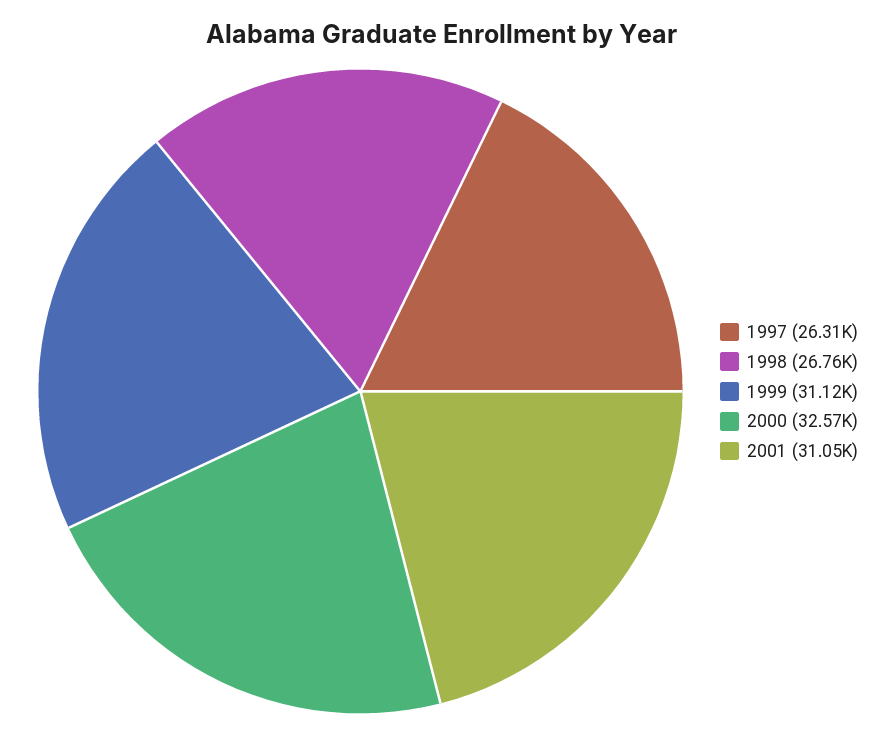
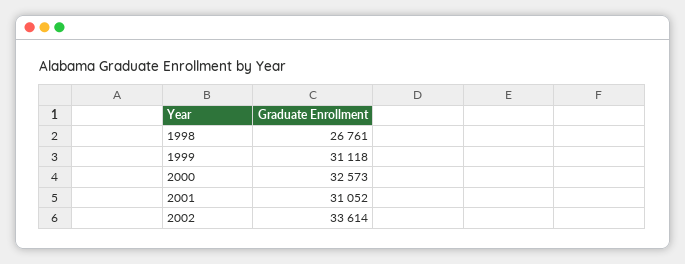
1997: 26310 -> none
2002: none -> 33614

